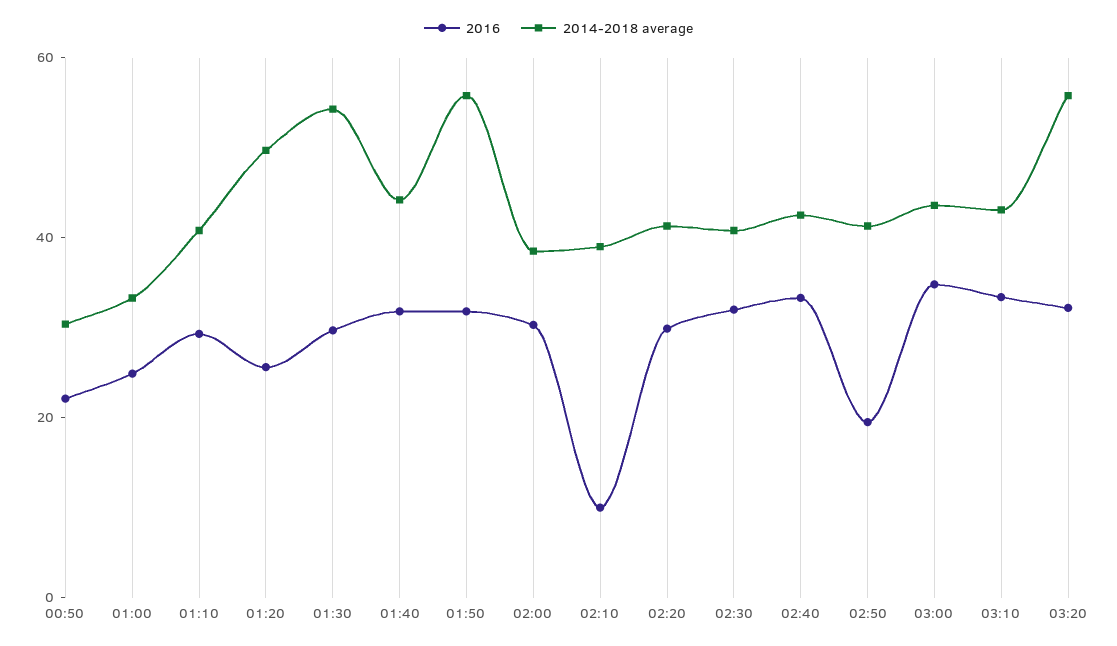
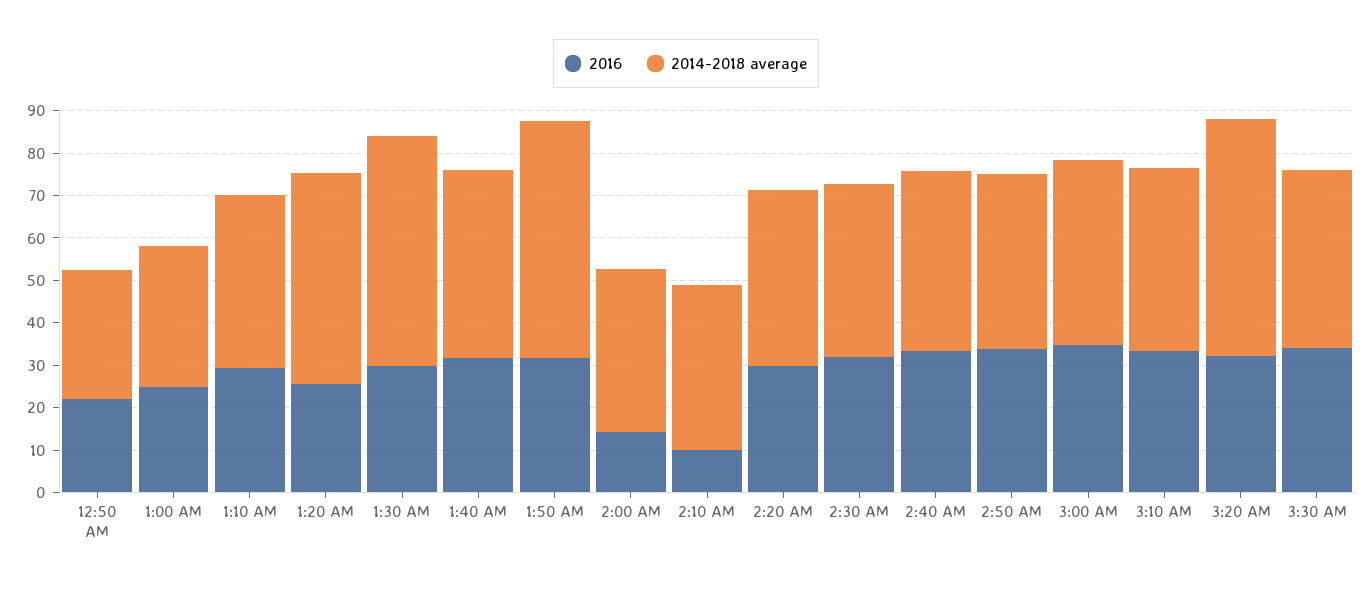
2016, 02:00: 30 -> 14
2016, 02:50: 20 -> 34
2016, 3:30 AM: none -> 34
2014-2018 average, 3:30 AM: none -> 42

